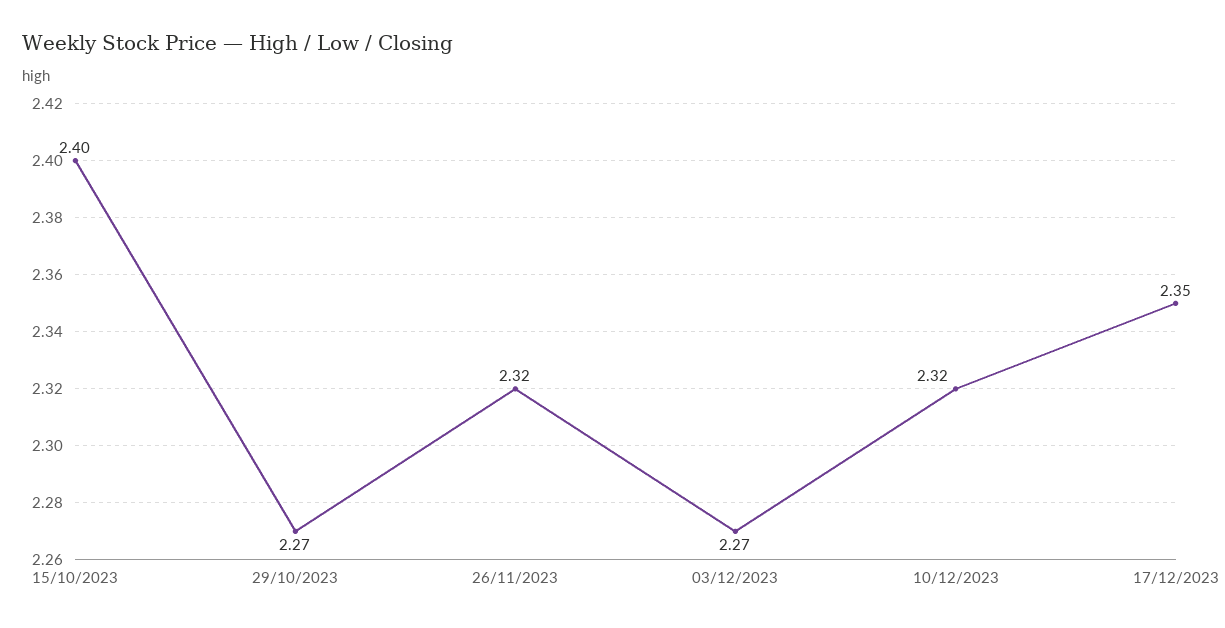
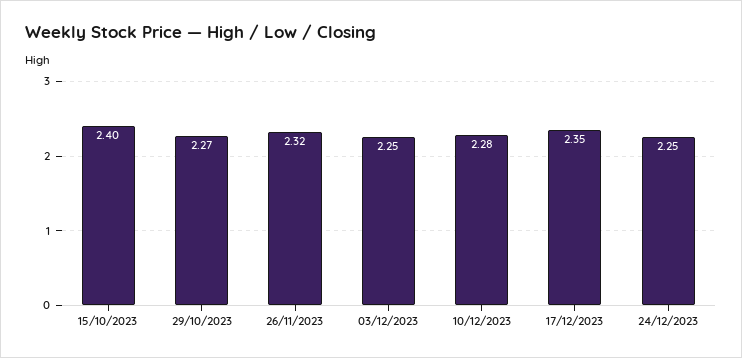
03/12/2023: 2.27 -> 2.25
10/12/2023: 2.32 -> 2.28
24/12/2023: none -> 2.25

